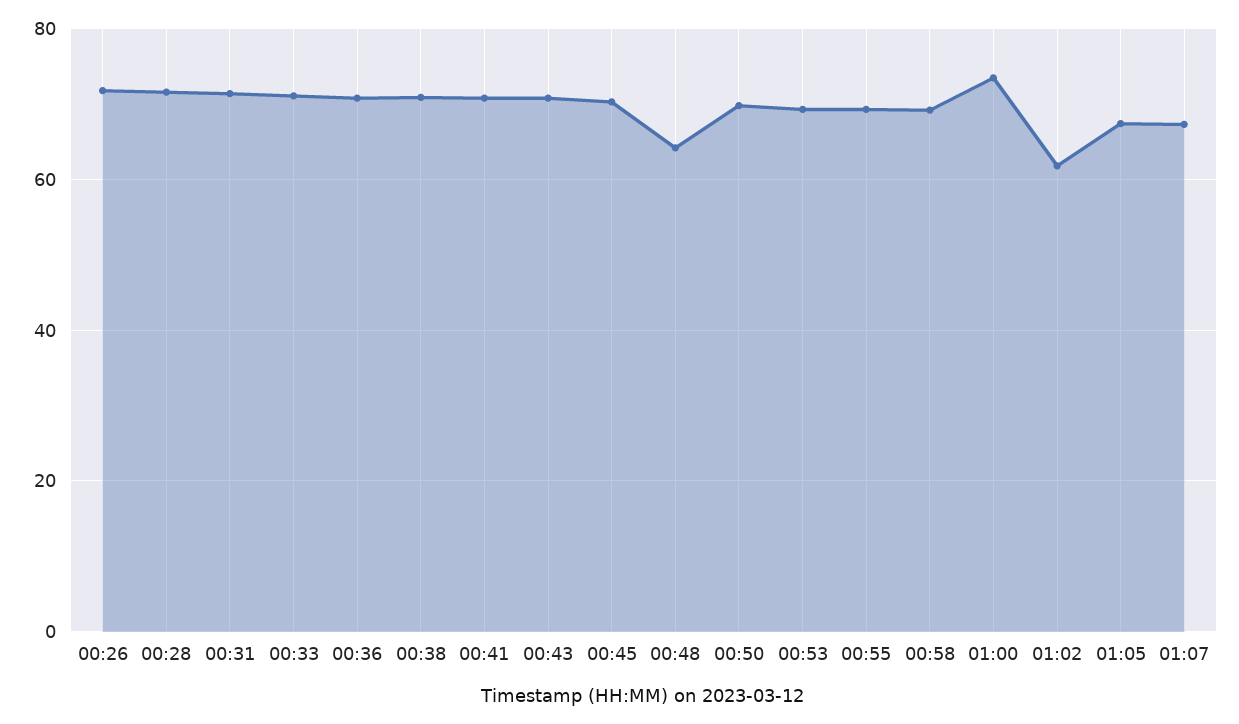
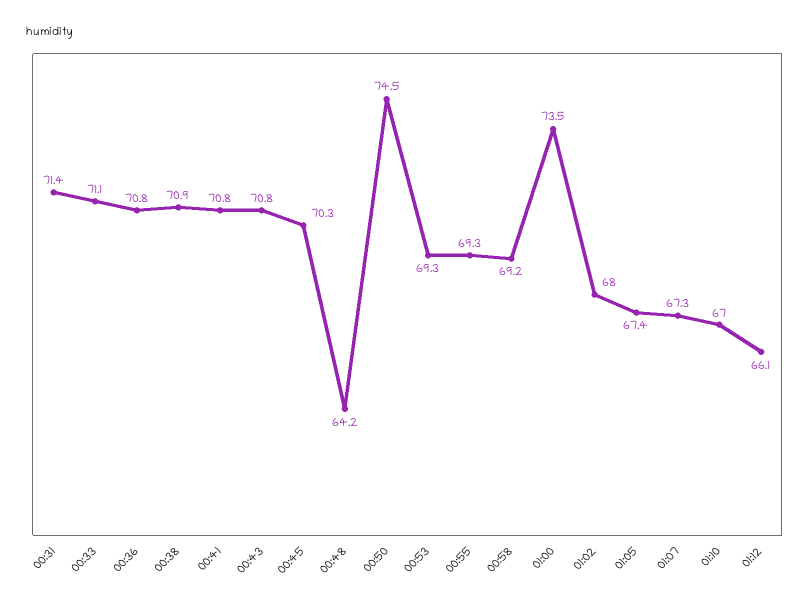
00:26: 72 -> none
00:28: 72 -> none
00:50: 70 -> 74.5
01:02: 62 -> 68
01:10: none -> 67
01:12: none -> 66.1

